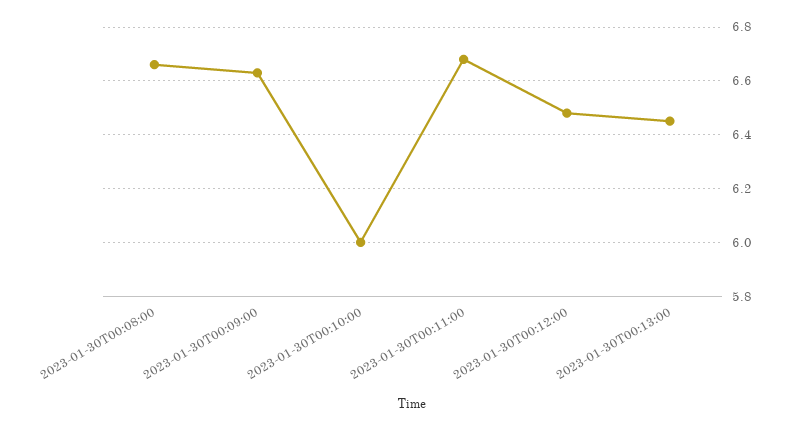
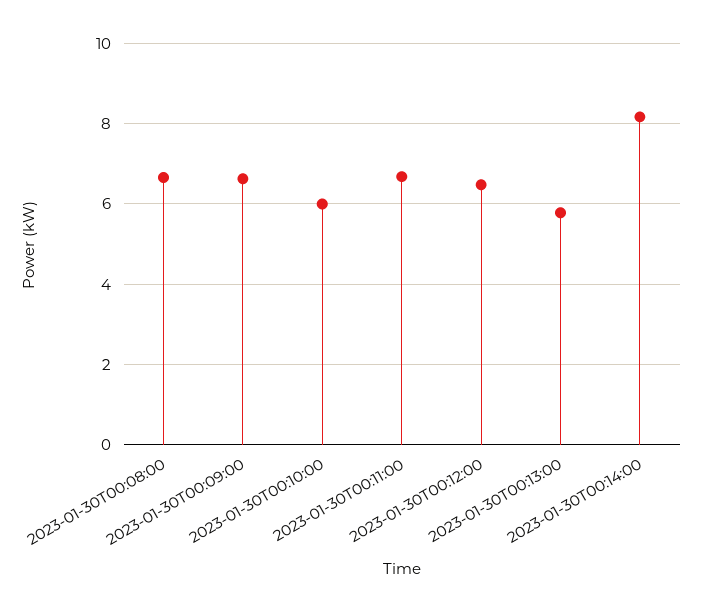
2023-01-30T00:13:00: 6.45 -> 5.8
2023-01-30T00:14:00: none -> 8.2

